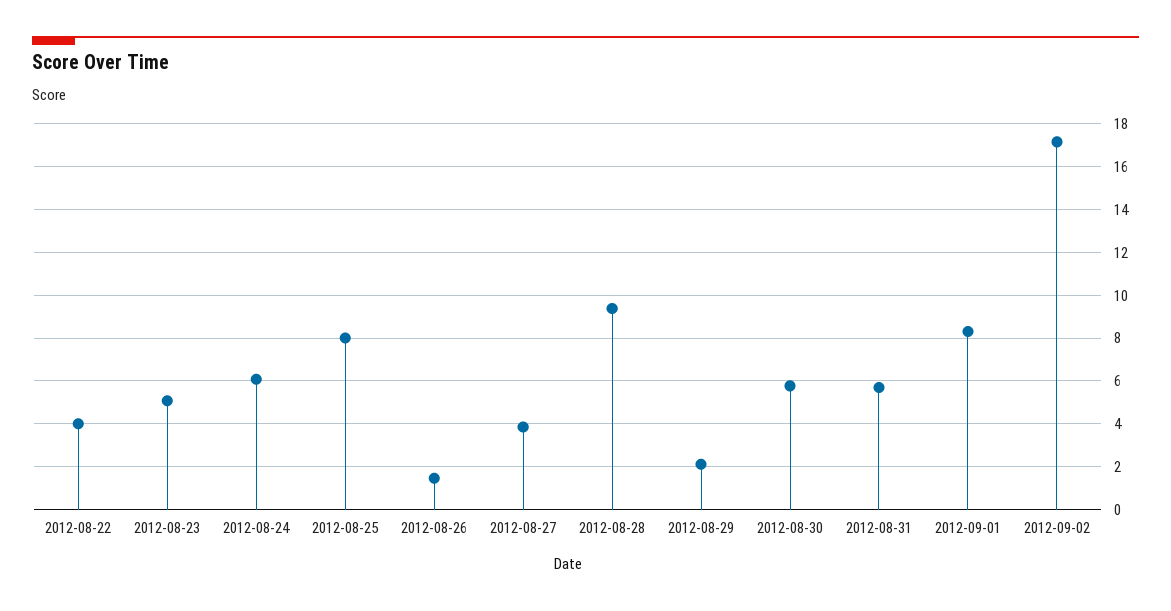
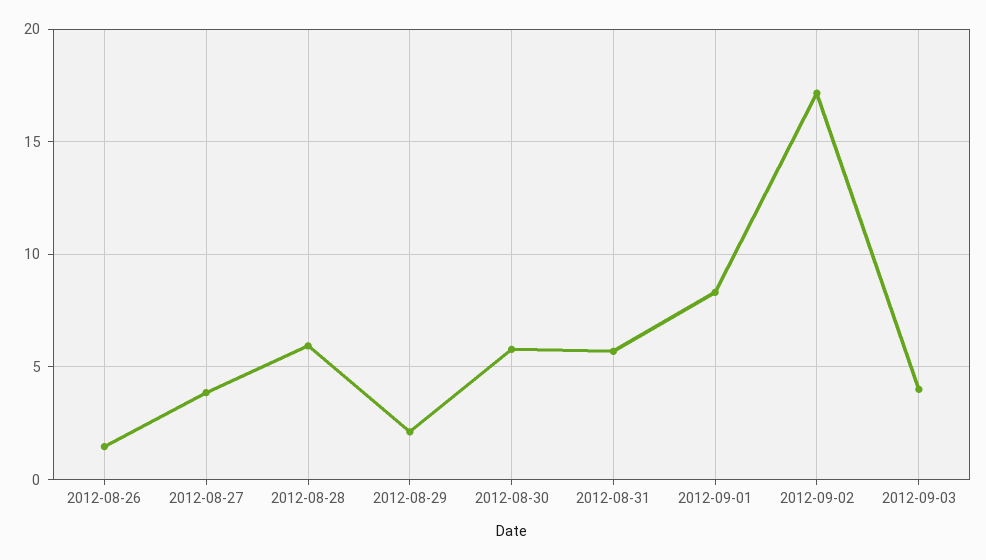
2012-08-22: 4 -> none
2012-08-23: 5 -> none
2012-08-24: 6 -> none
2012-08-25: 8 -> none
2012-08-28: 9.5 -> 6
2012-09-03: none -> 4

